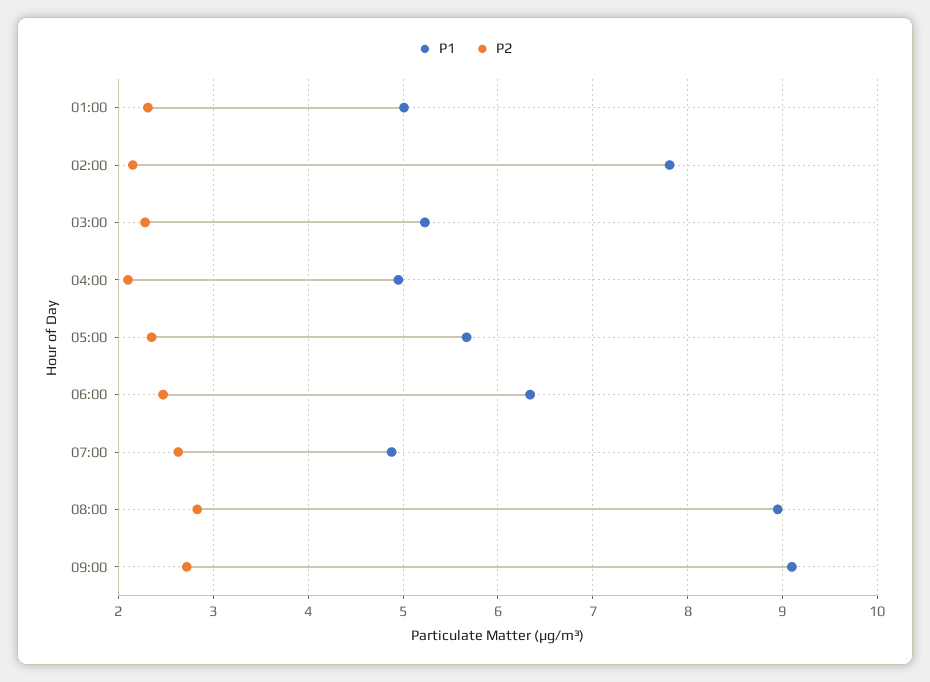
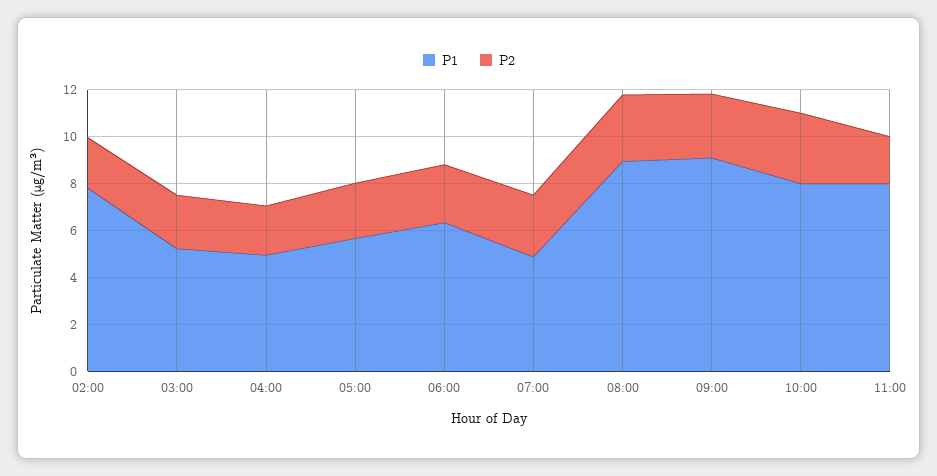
P1, 01:00: 5 -> none
P2, 01:00: 2.3 -> none
P1, 10:00: none -> 8
P2, 10:00: none -> 3
P1, 11:00: none -> 8
P2, 11:00: none -> 2

